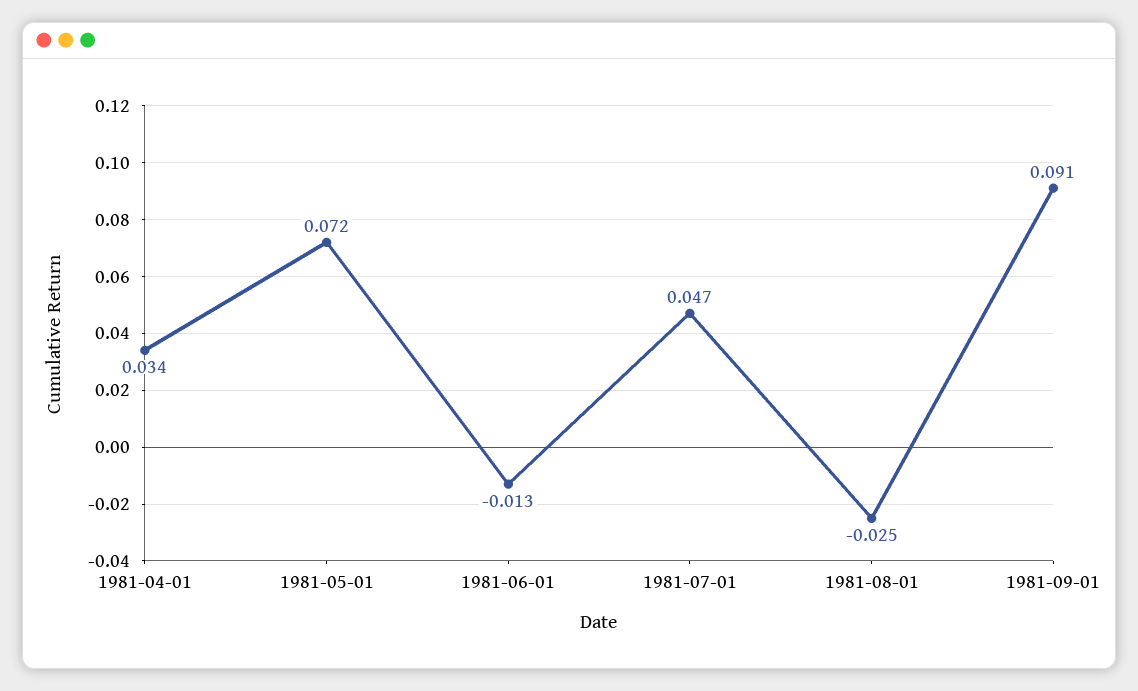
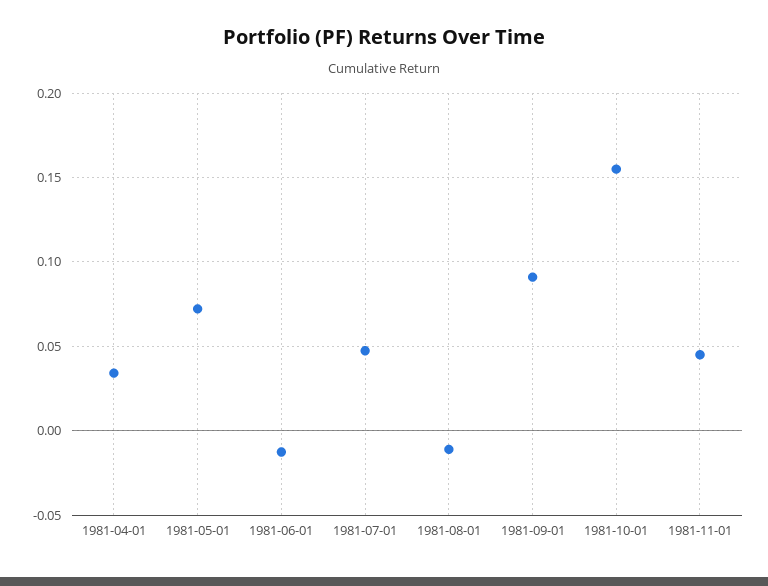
1981-08-01: -0.025 -> -0.01
1981-10-01: none -> 0.155
1981-11-01: none -> 0.045

